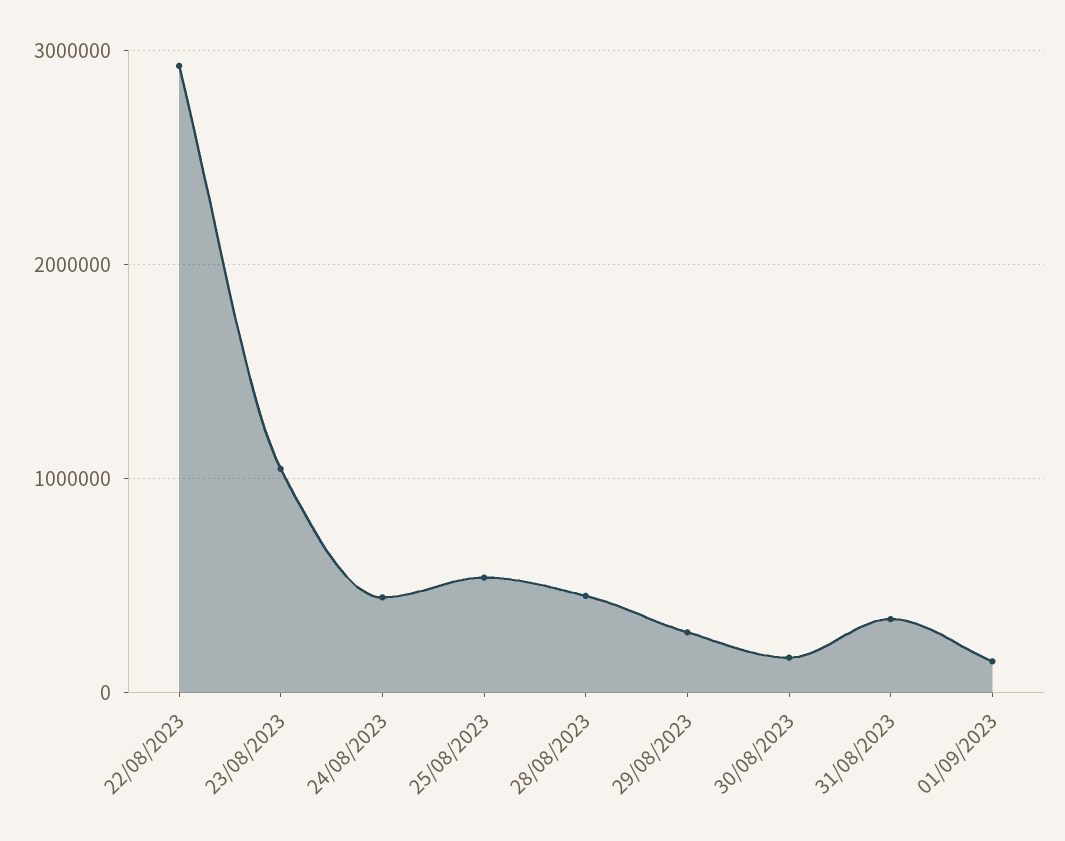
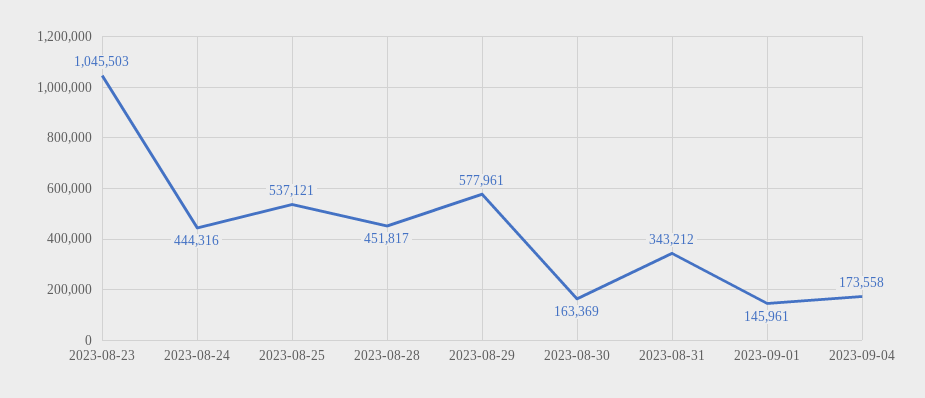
22/08/2023: 2900000 -> none
29/08/2023: 300000 -> 577961
2023-09-04: none -> 173558

